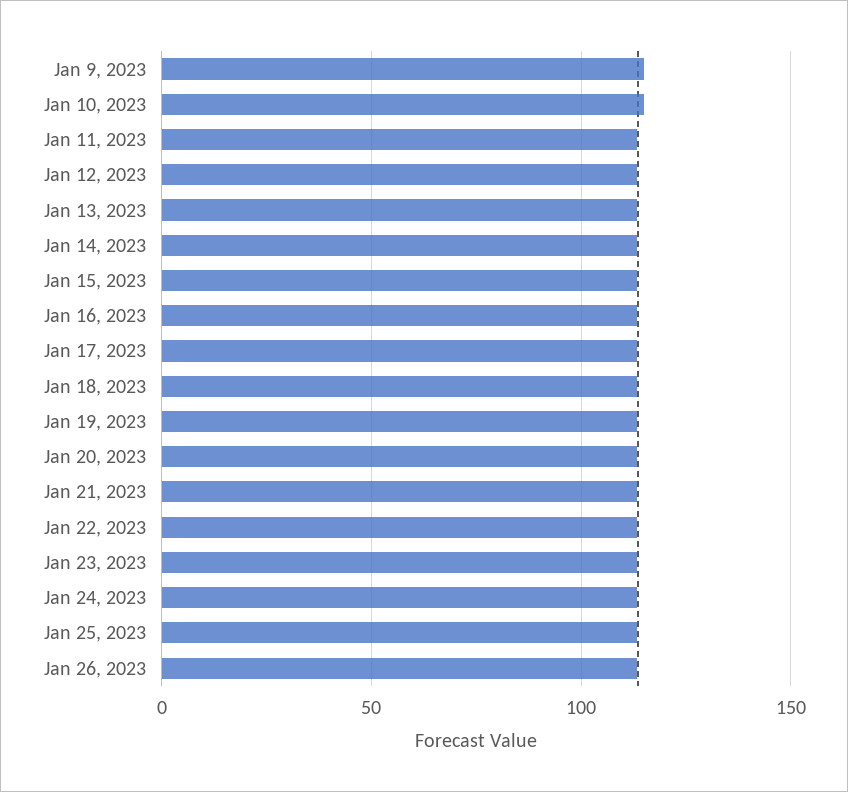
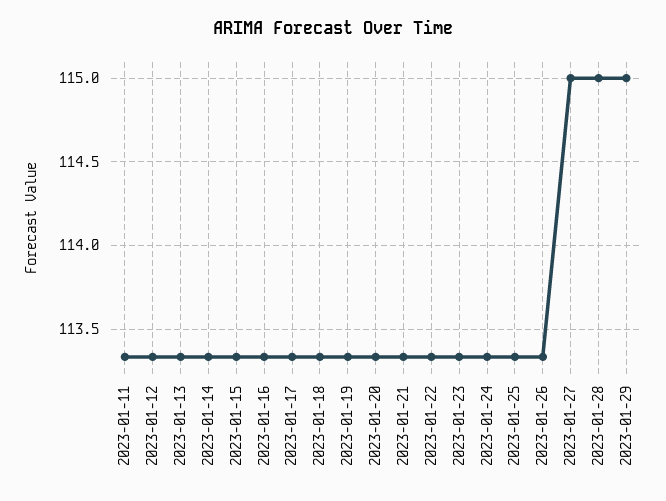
Jan 9, 2023: 115 -> none
Jan 10, 2023: 115 -> none
2023-01-27: none -> 115
2023-01-28: none -> 115
2023-01-29: none -> 115

